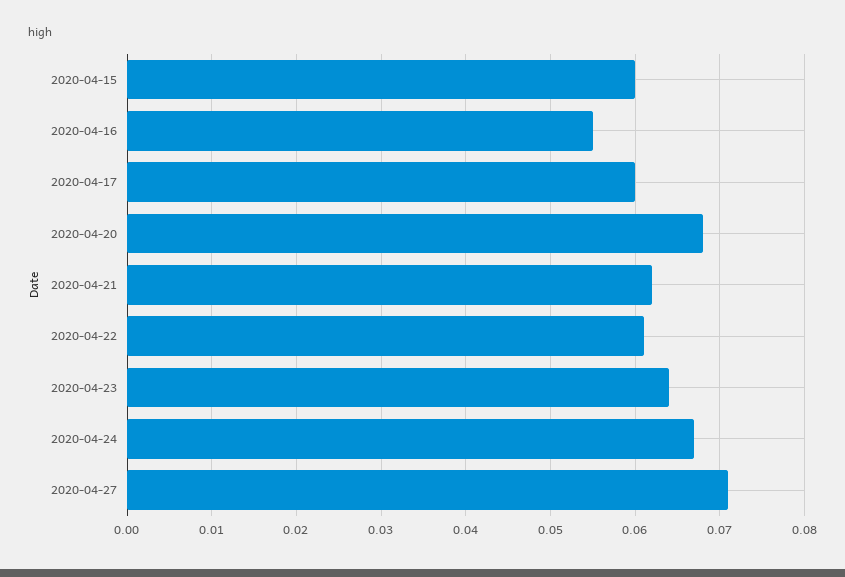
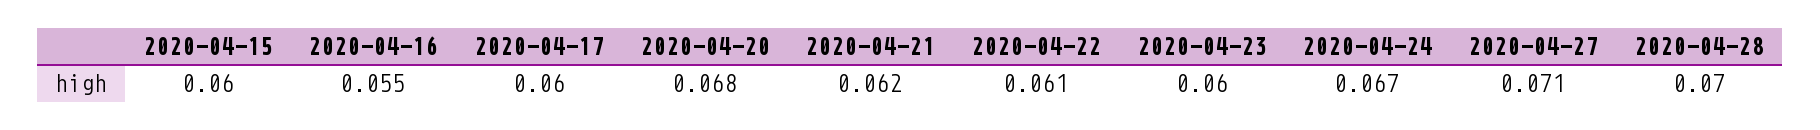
2020-04-23: 0.064 -> 0.06
2020-04-28: none -> 0.07

